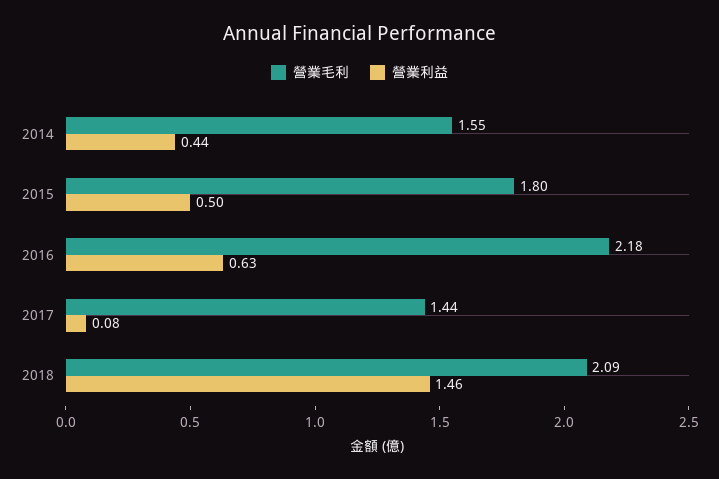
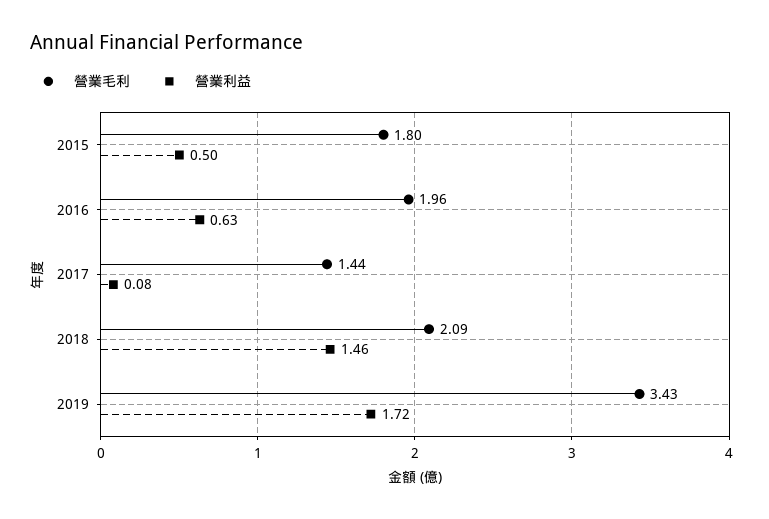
營業毛利, 2014: 1.55 -> none
營業利益, 2014: 0.44 -> none
營業毛利, 2016: 2.18 -> 1.96
營業毛利, 2019: none -> 3.43
營業利益, 2019: none -> 1.72

